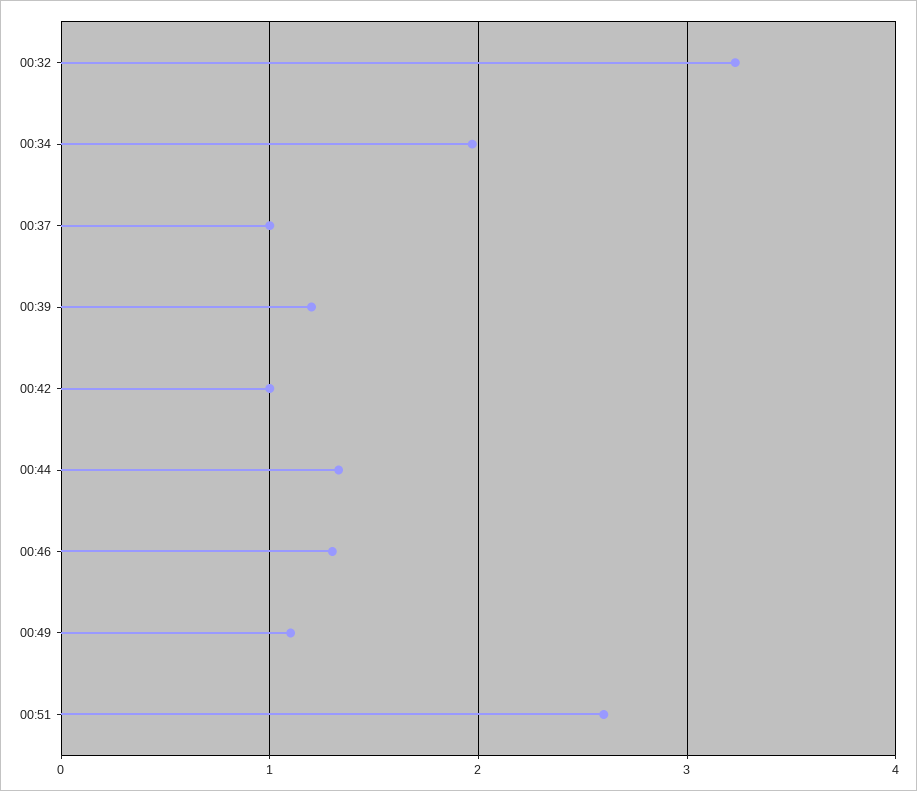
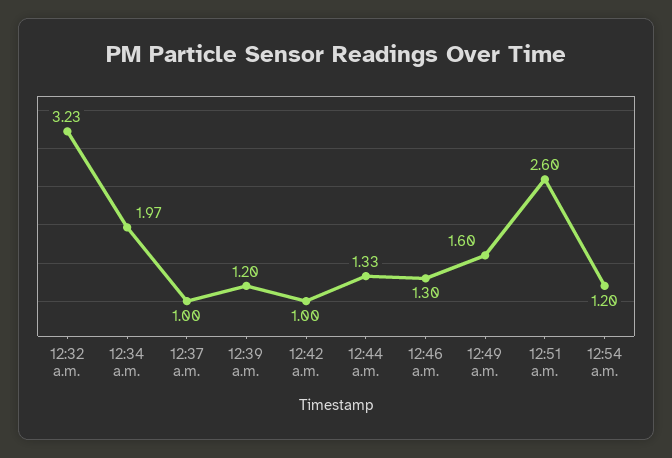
00:49: 1.1 -> 1.6
12:54 a.m.: none -> 1.2

